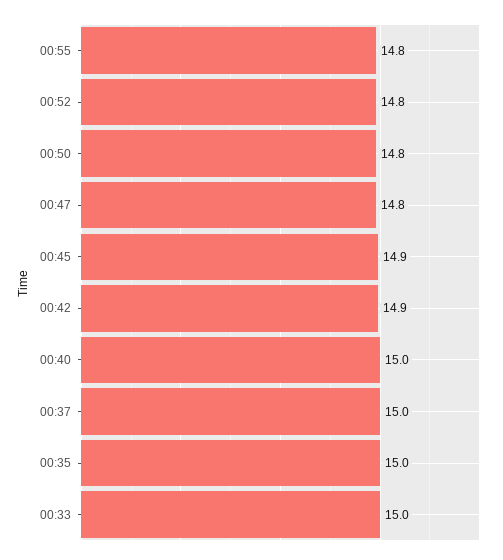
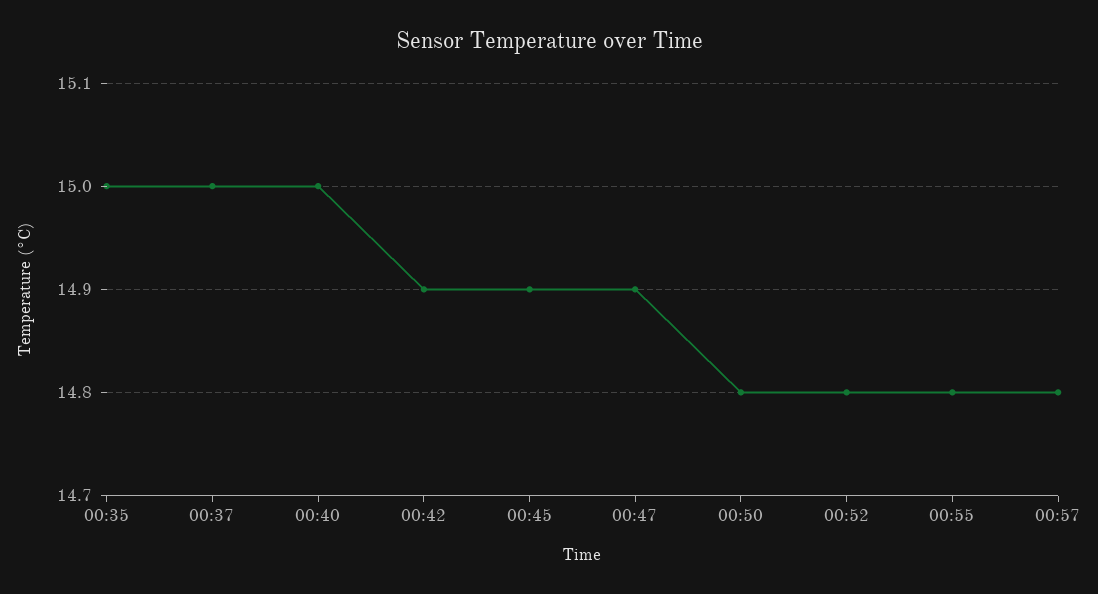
00:47: 14.8 -> 14.9
00:33: 15 -> none
00:57: none -> 14.8

